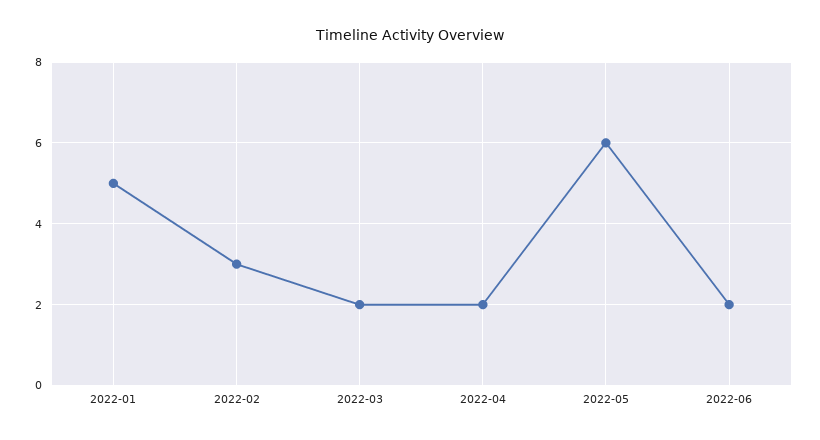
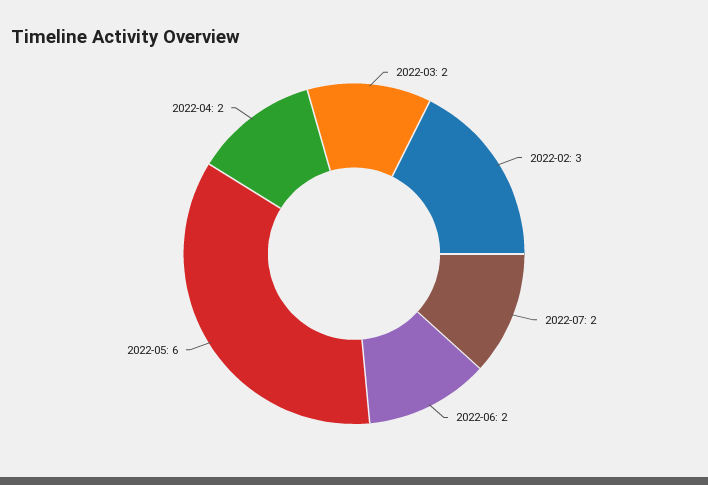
2022-01: 5 -> none
2022-07: none -> 2

